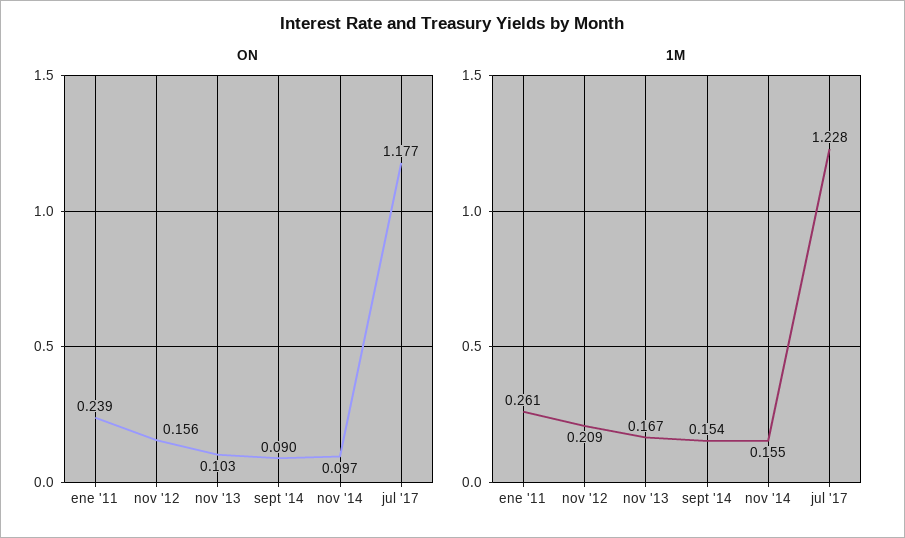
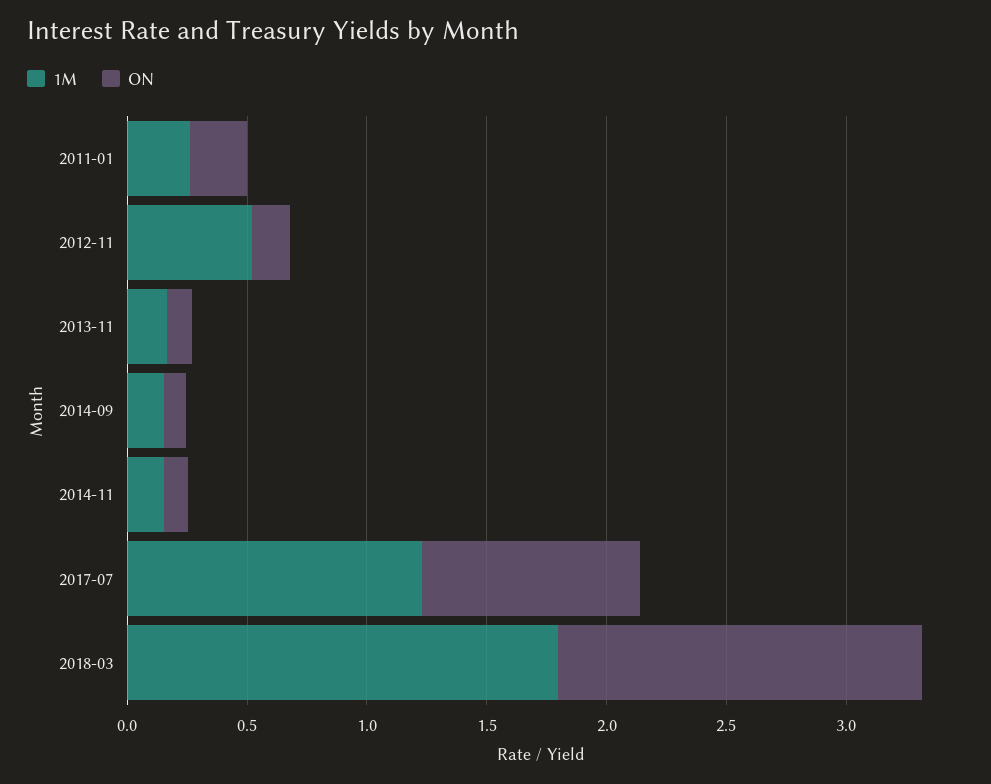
ON, jul '17: 1.177 -> 0.9
1M, nov '12: 0.209 -> 0.5
1M, 2018-03: none -> 1.8
ON, 2018-03: none -> 1.5

